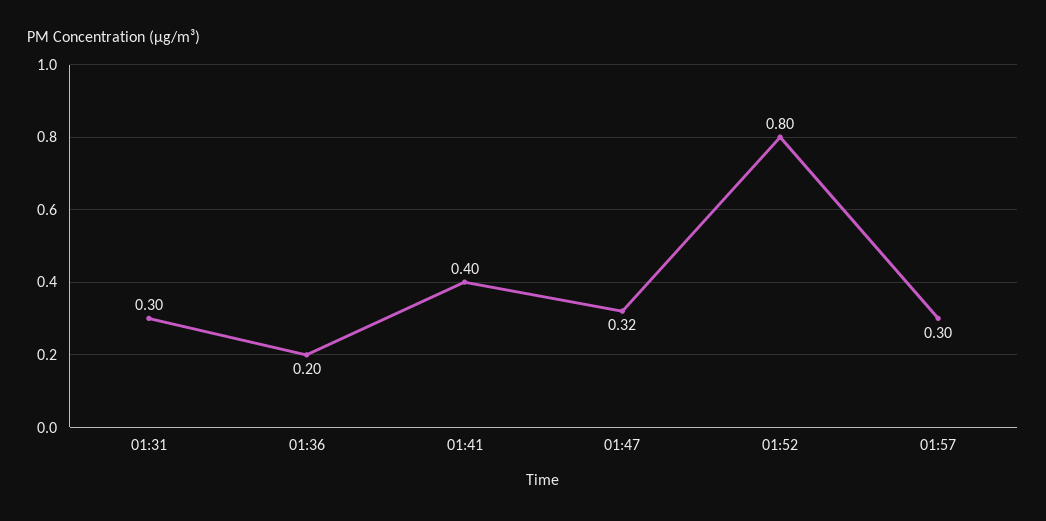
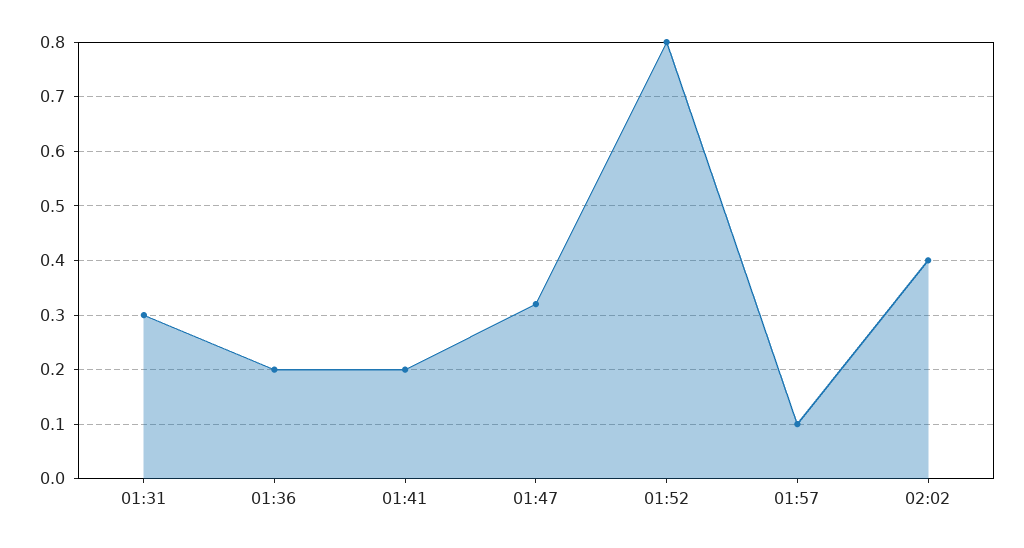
01:41: 0.4 -> 0.2
01:57: 0.3 -> 0.1
02:02: none -> 0.4

